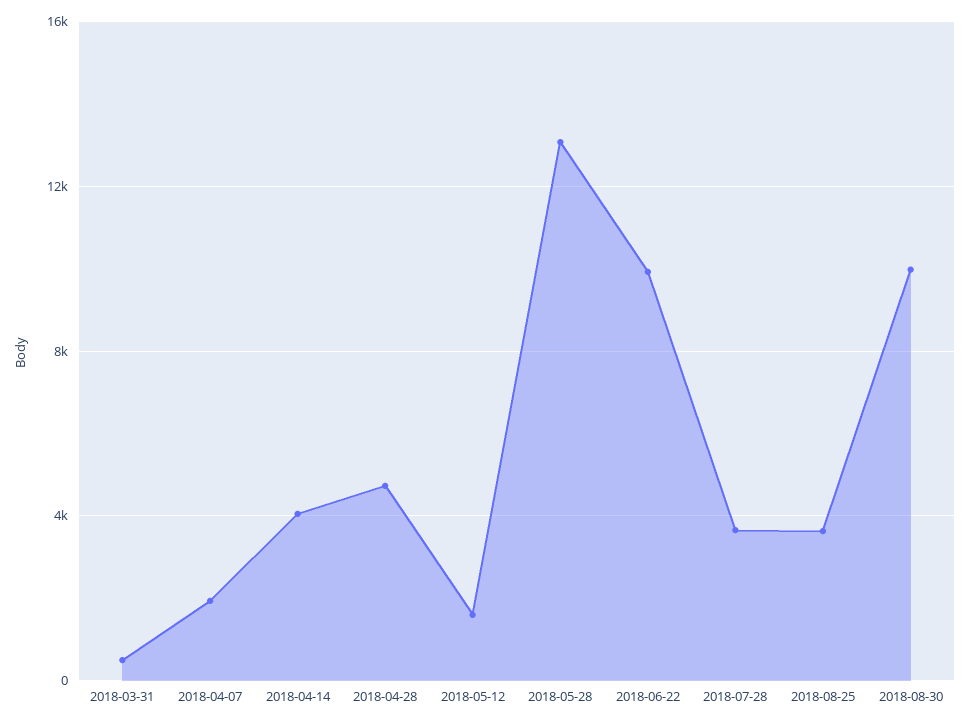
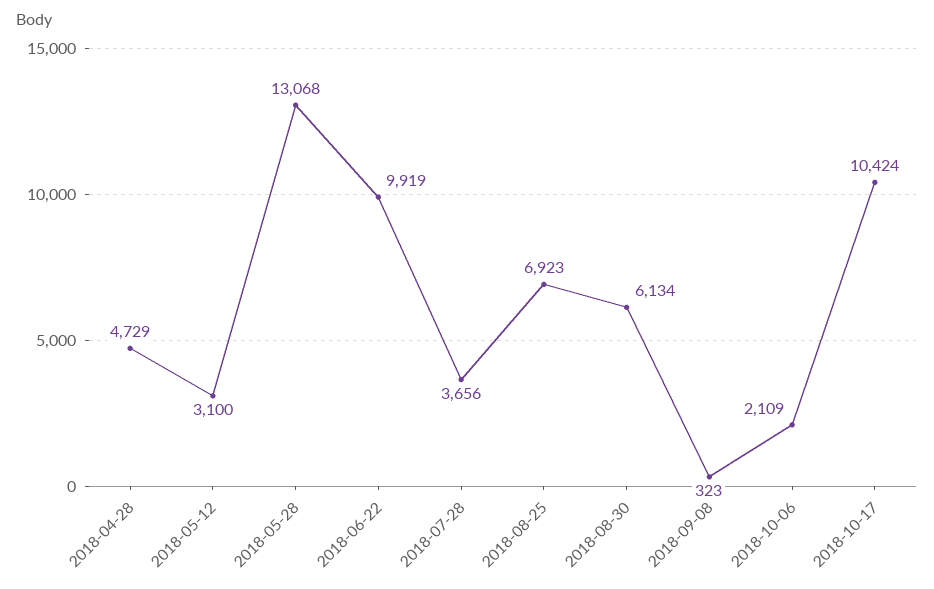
2018-03-31: 500 -> none
2018-04-07: 2000 -> none
2018-04-14: 4000 -> none
2018-05-12: 1500 -> 3100
2018-08-25: 3500 -> 6923
2018-08-30: 10000 -> 6134
2018-09-08: none -> 323
2018-10-06: none -> 2109
2018-10-17: none -> 10424

